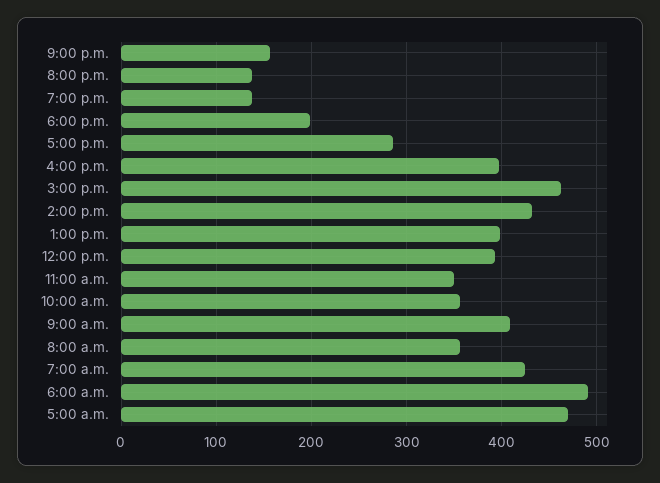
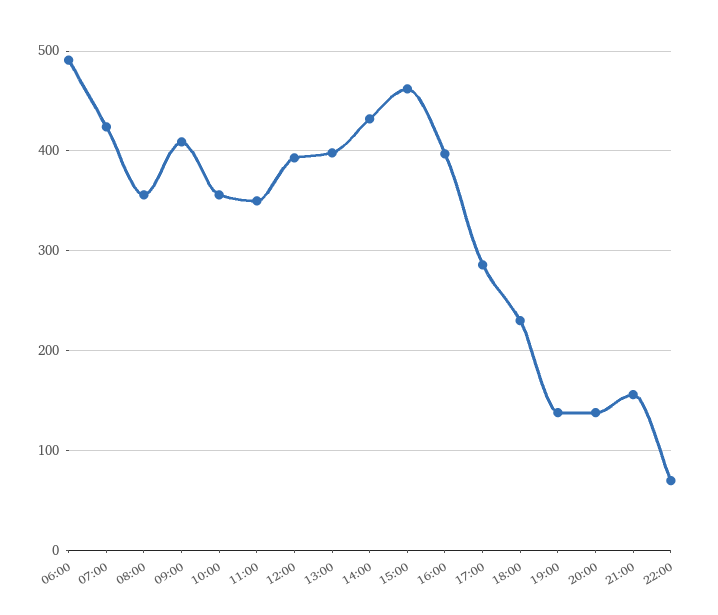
6:00 p.m.: 200 -> 230
5:00 a.m.: 470 -> none
22:00: none -> 70

